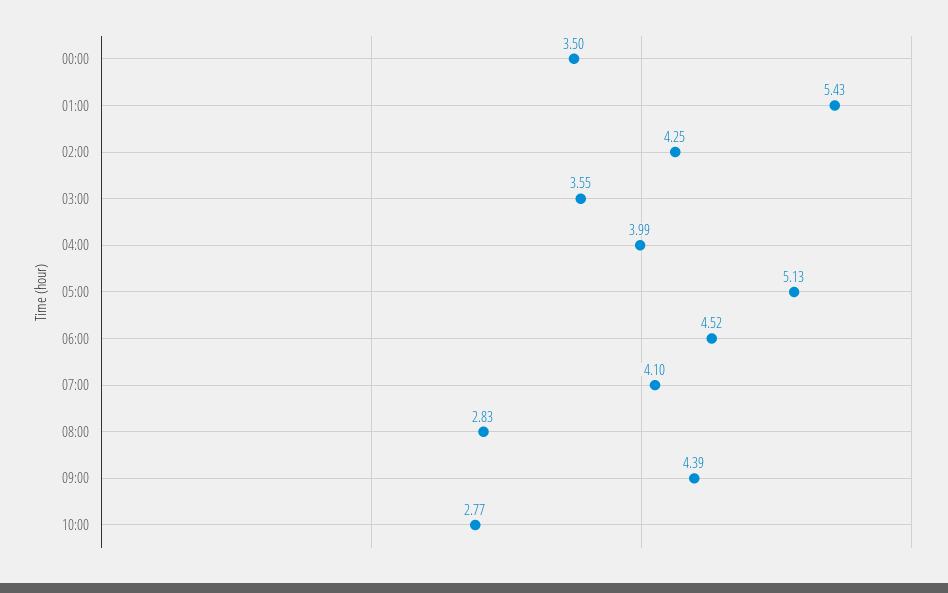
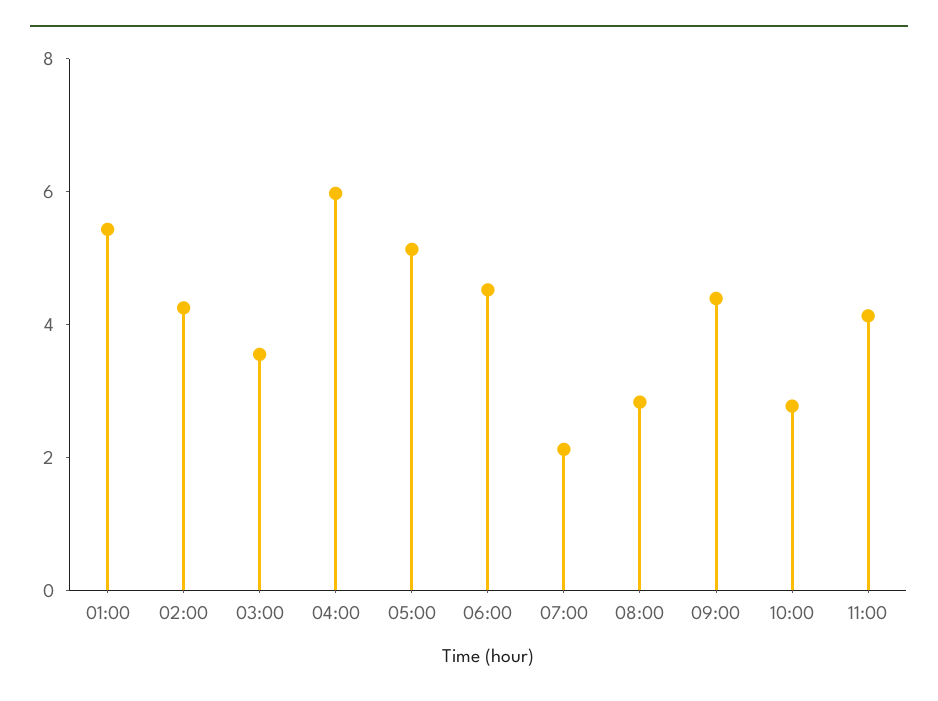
00:00: 3.5 -> none
04:00: 3.99 -> 6
07:00: 4.1 -> 2
11:00: none -> 4

